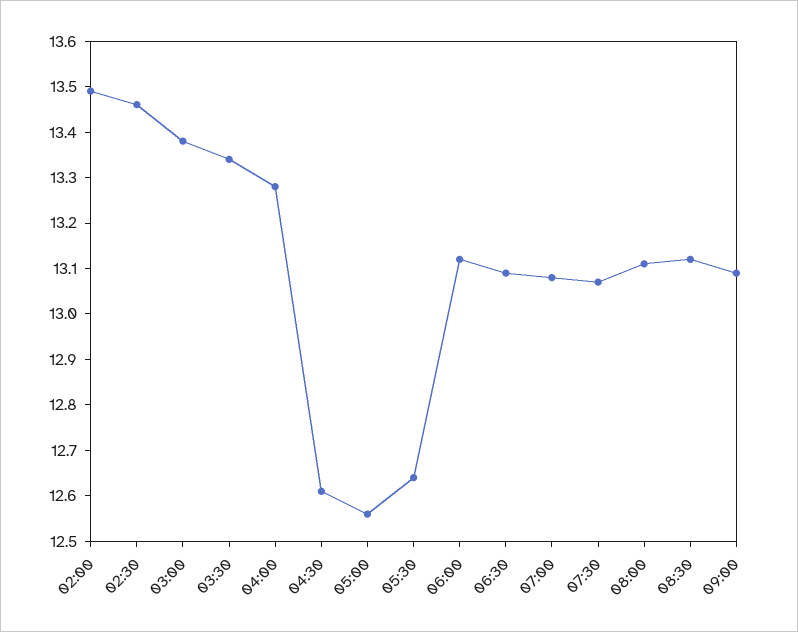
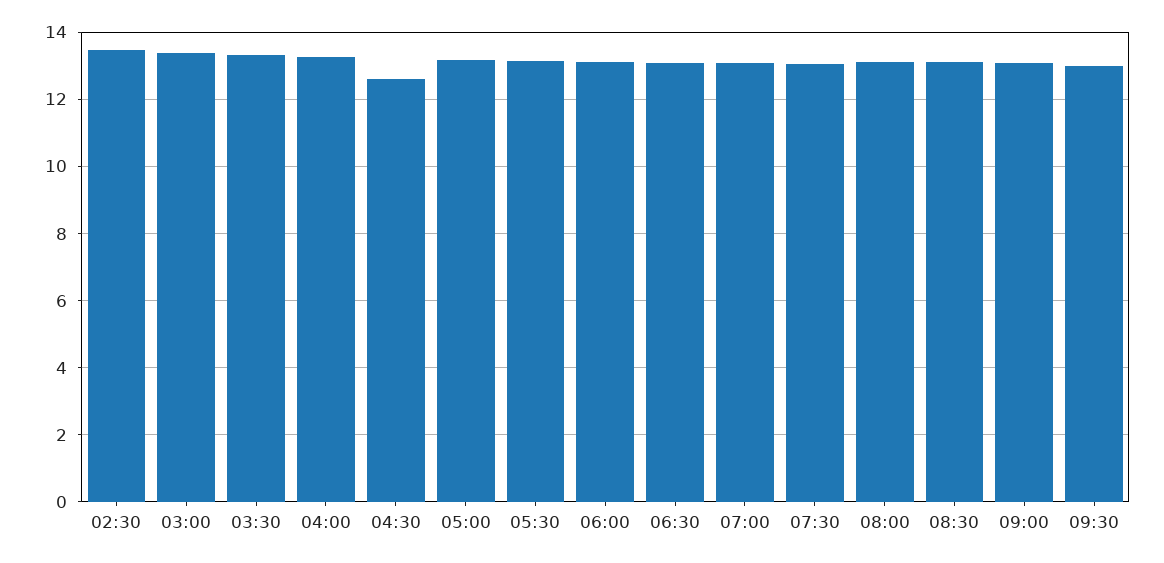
02:00: 13.5 -> none
05:00: 12.55 -> 13.2
05:30: 12.65 -> 13.2
09:30: none -> 13

